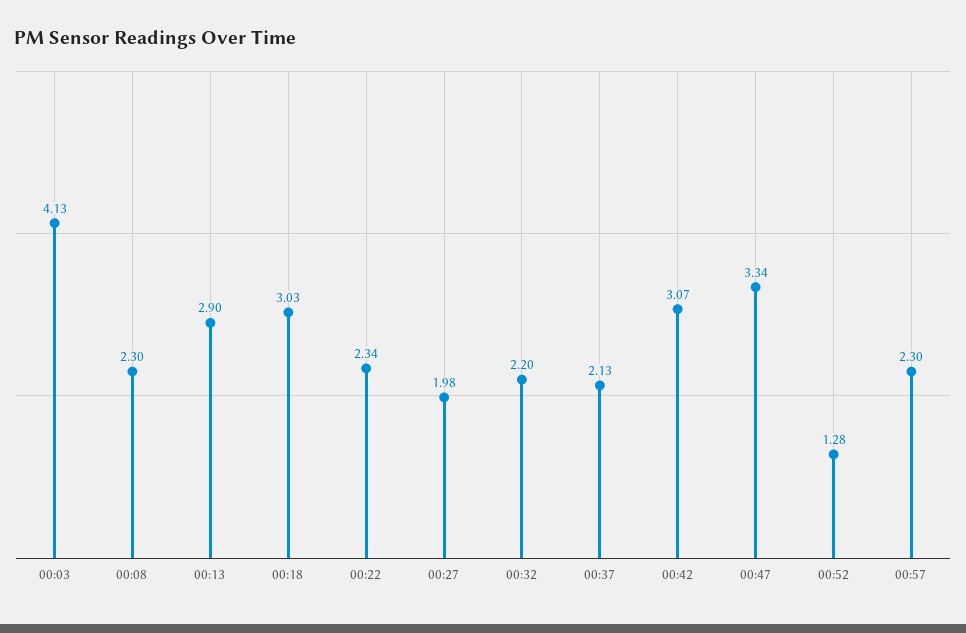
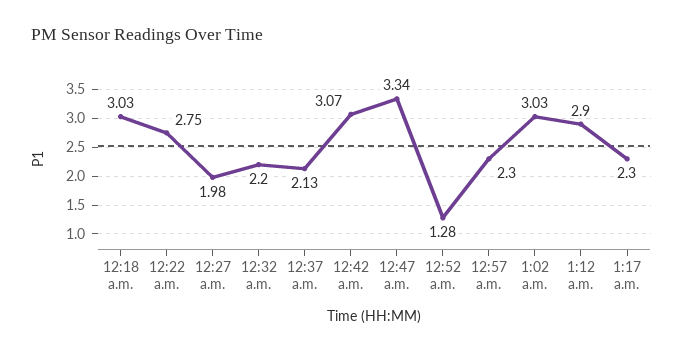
00:03: 4.13 -> none
00:08: 2.3 -> none
00:13: 2.9 -> none
00:22: 2.34 -> 2.75
1:02 a.m.: none -> 3.03
1:12 a.m.: none -> 2.9
1:17 a.m.: none -> 2.3

